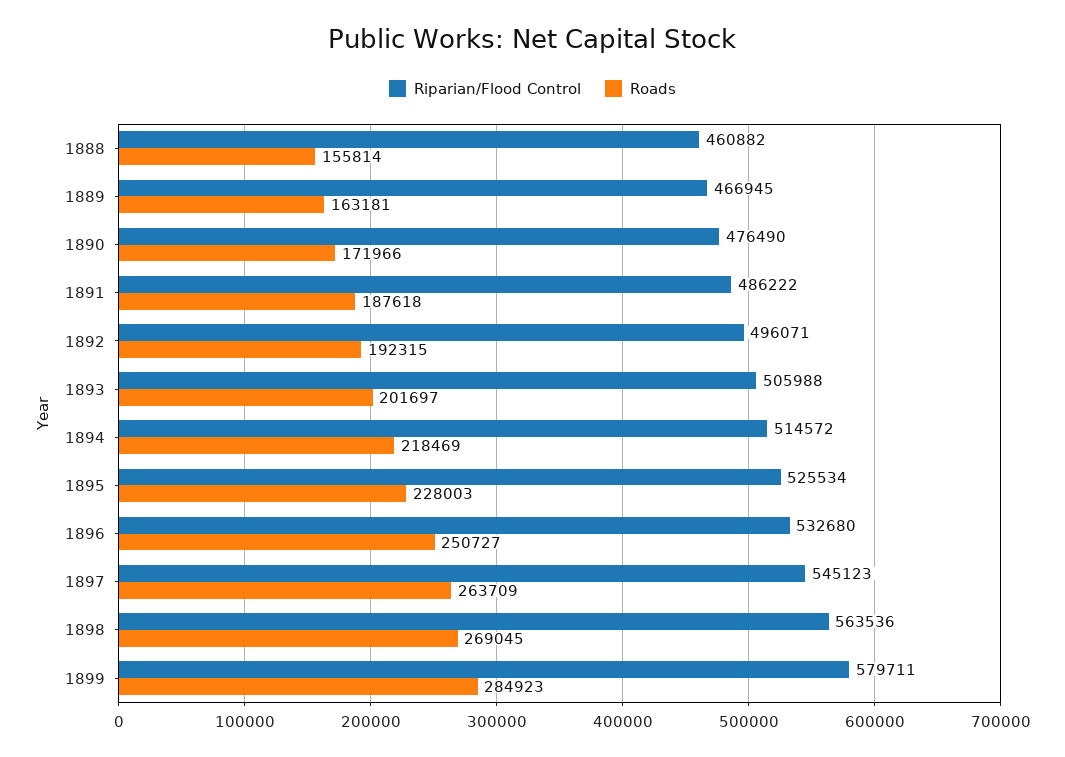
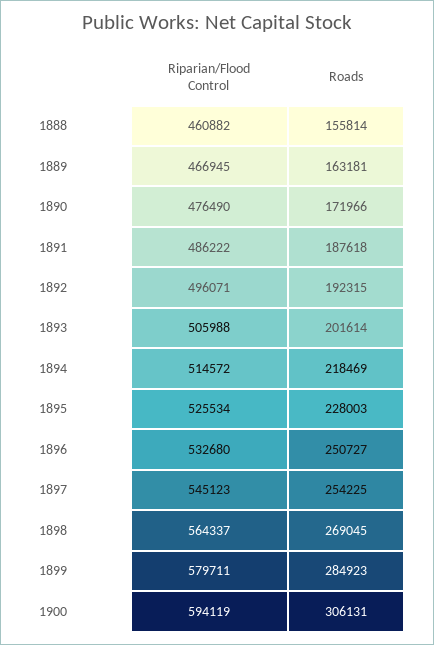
Roads, 1893: 201697 -> 201614
Roads, 1897: 263709 -> 254225
Riparian/Flood Control, 1898: 563536 -> 564337
Riparian/Flood Control, 1900: none -> 594119
Roads, 1900: none -> 306131

